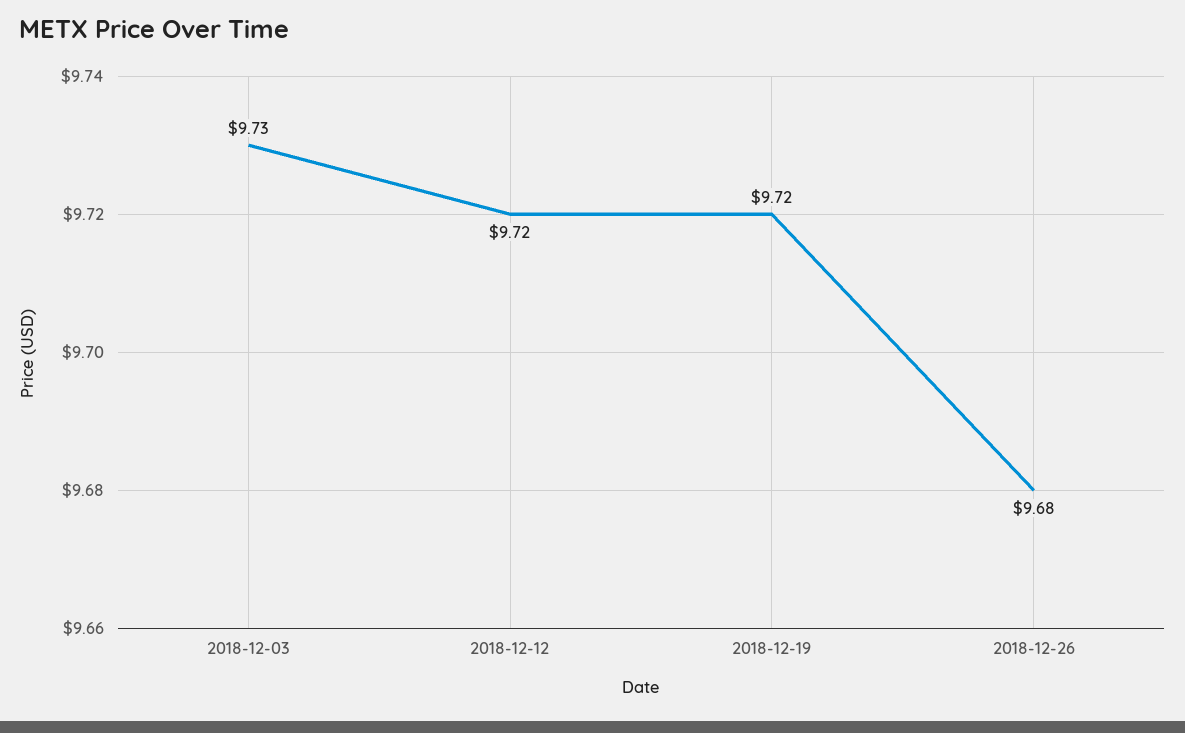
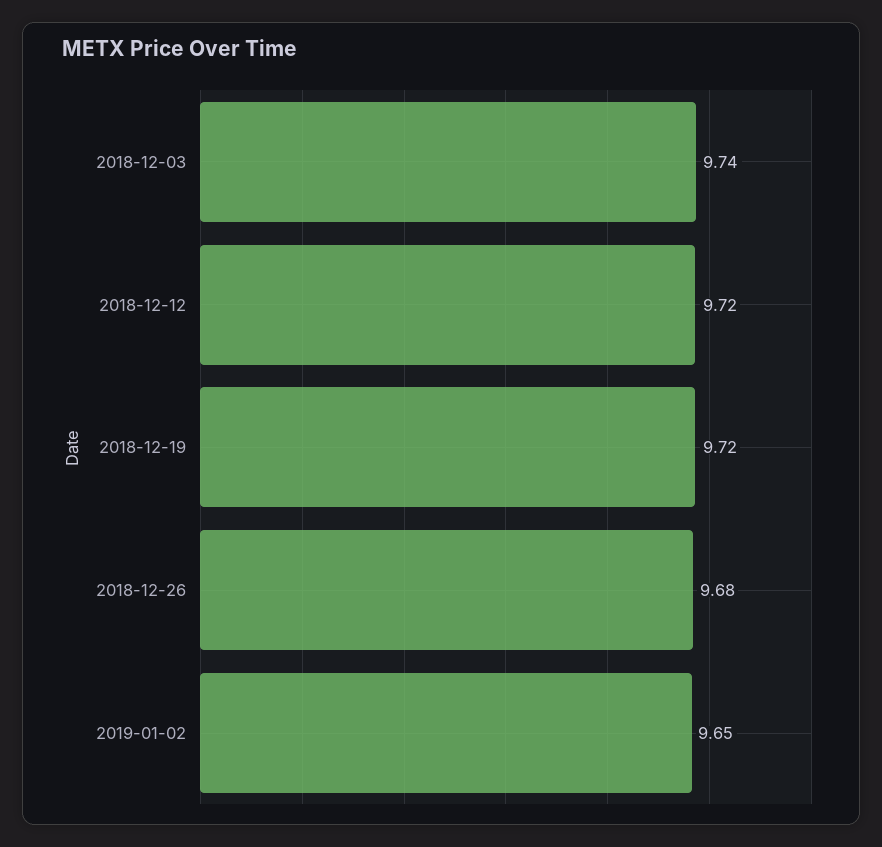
2018-12-03: 9.73 -> 9.74
2019-01-02: none -> 9.65

